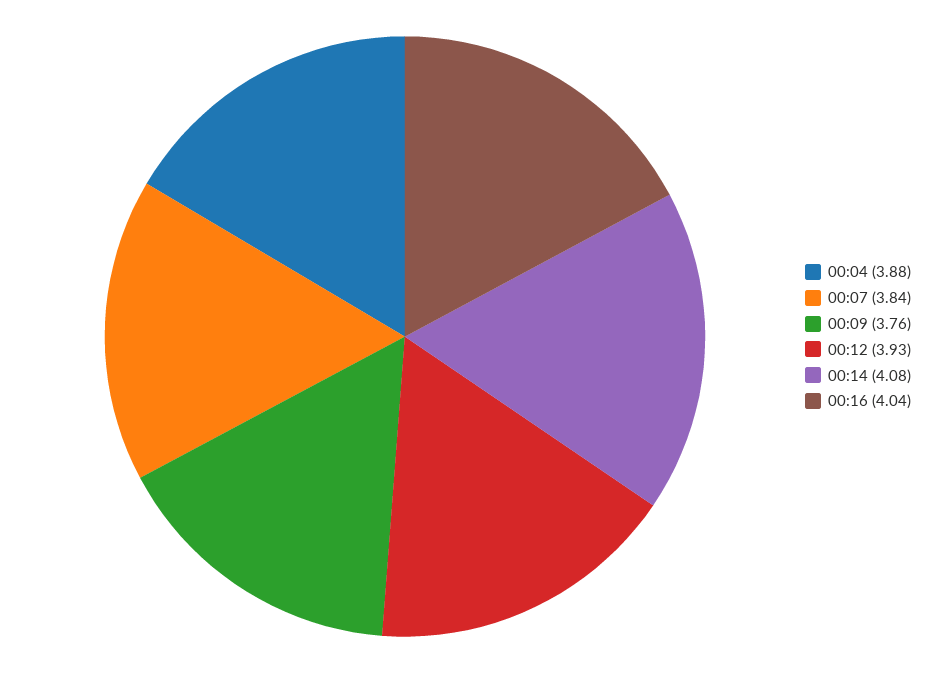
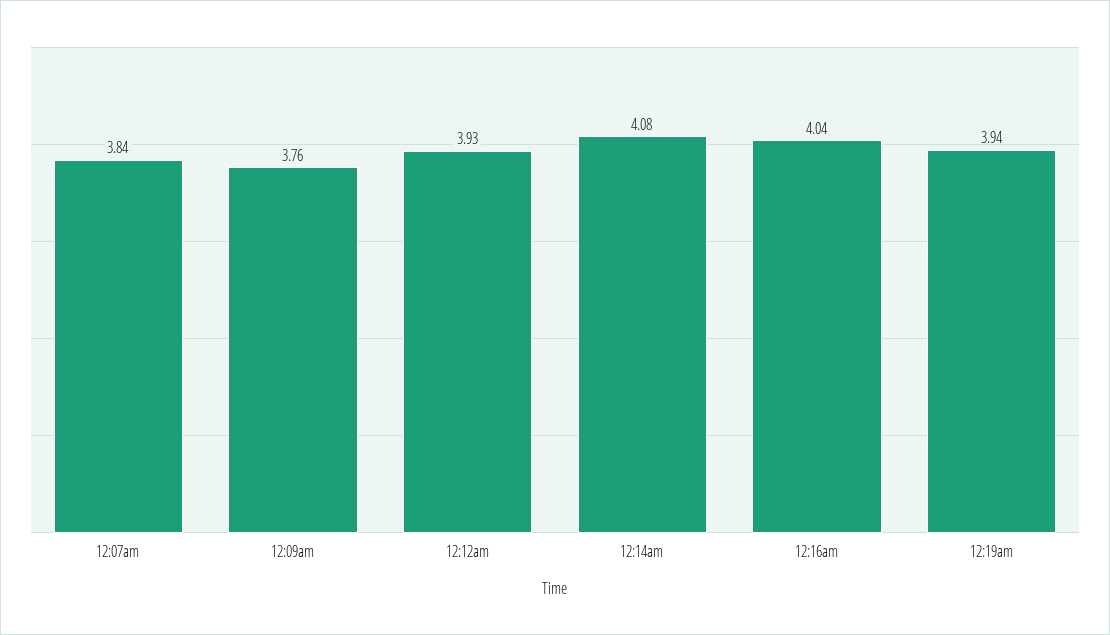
00:04: 3.88 -> none
12:19am: none -> 3.94

